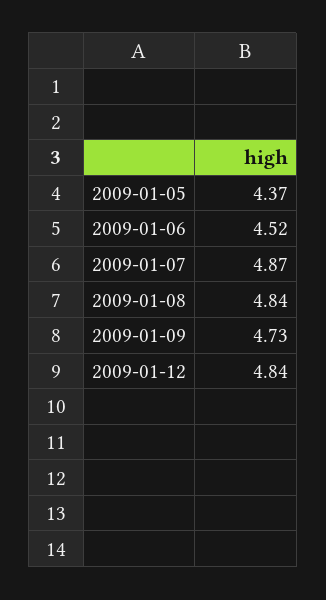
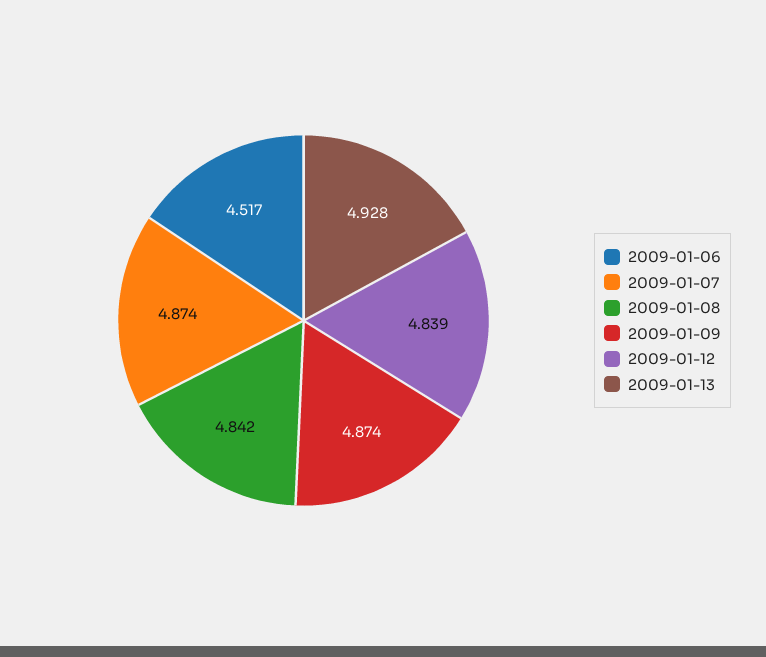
2009-01-05: 4.37 -> none
2009-01-09: 4.73 -> 4.874
2009-01-13: none -> 4.928

